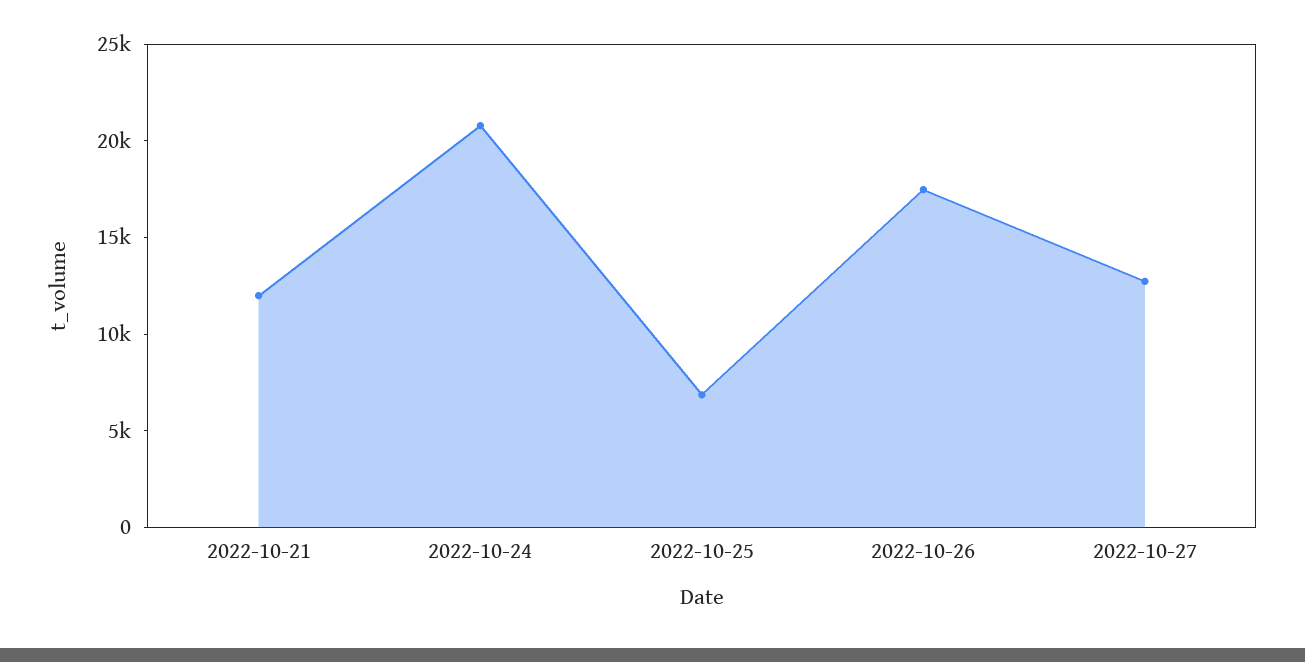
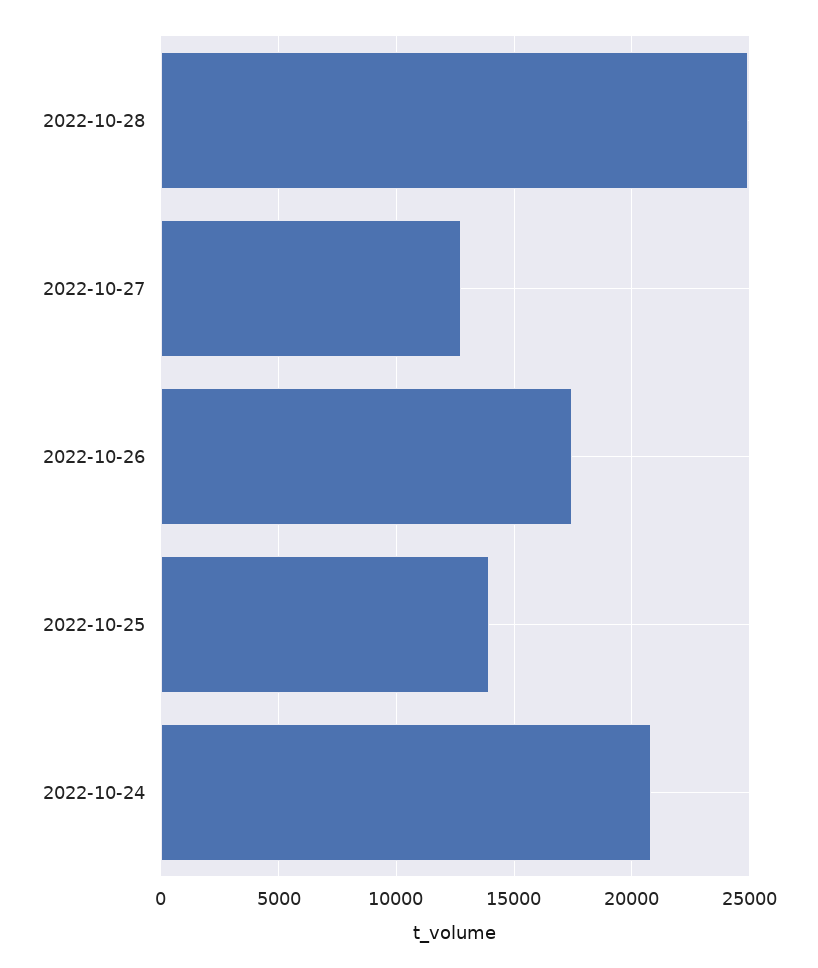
2022-10-21: 12000 -> none
2022-10-25: 7000 -> 14000
2022-10-28: none -> 25000

